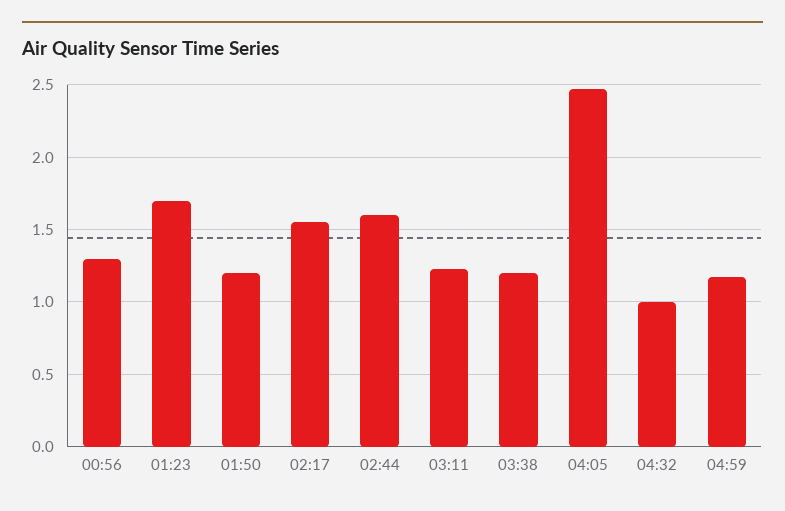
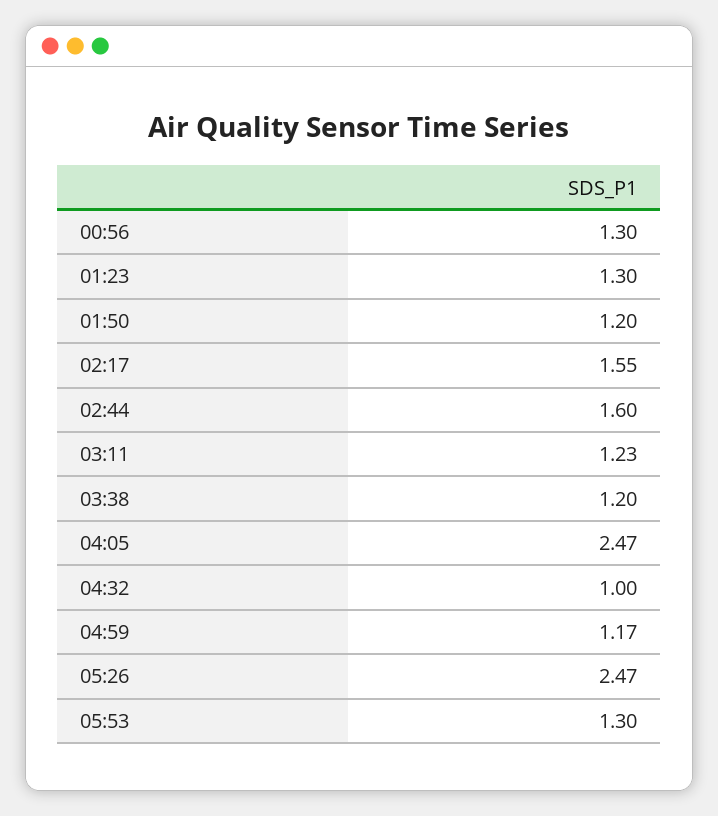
01:23: 1.7 -> 1.3
05:26: none -> 2.47
05:53: none -> 1.3

